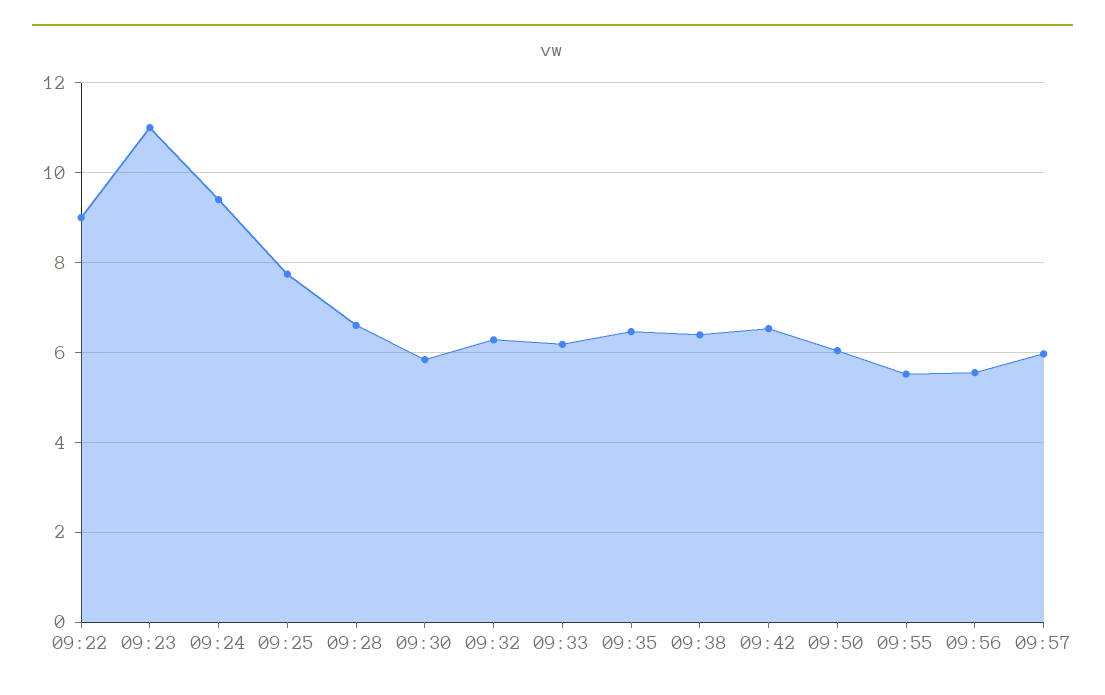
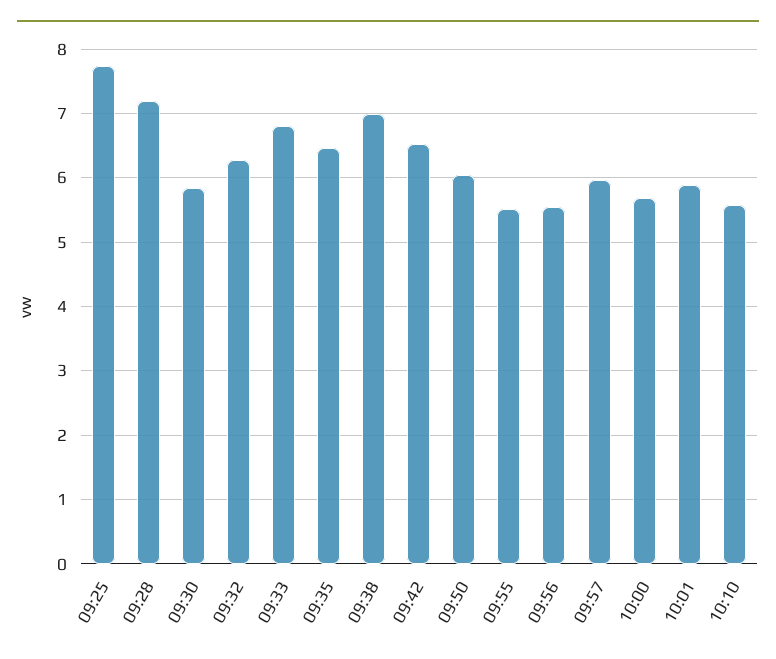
09:22: 9 -> none
09:23: 11 -> none
09:24: 9.4 -> none
09:28: 6.6 -> 7.2
09:33: 6.2 -> 6.8
09:38: 6.4 -> 7
10:00: none -> 5.7
10:01: none -> 5.9
10:10: none -> 5.6

